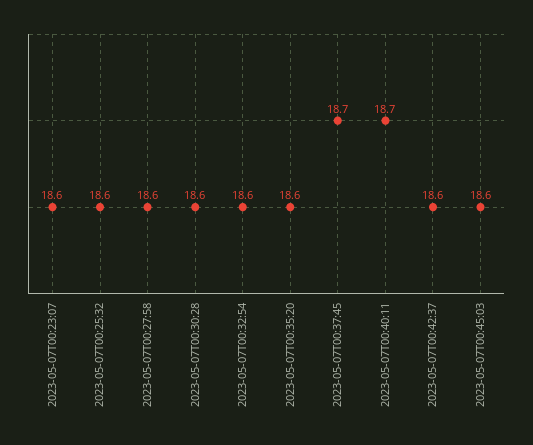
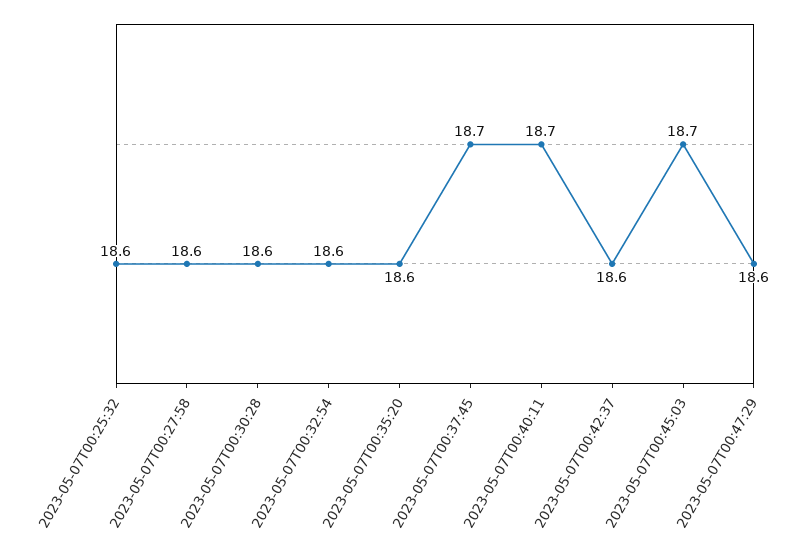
2023-05-07T00:23:07: 18.6 -> none
2023-05-07T00:45:03: 18.6 -> 18.7
2023-05-07T00:47:29: none -> 18.6

